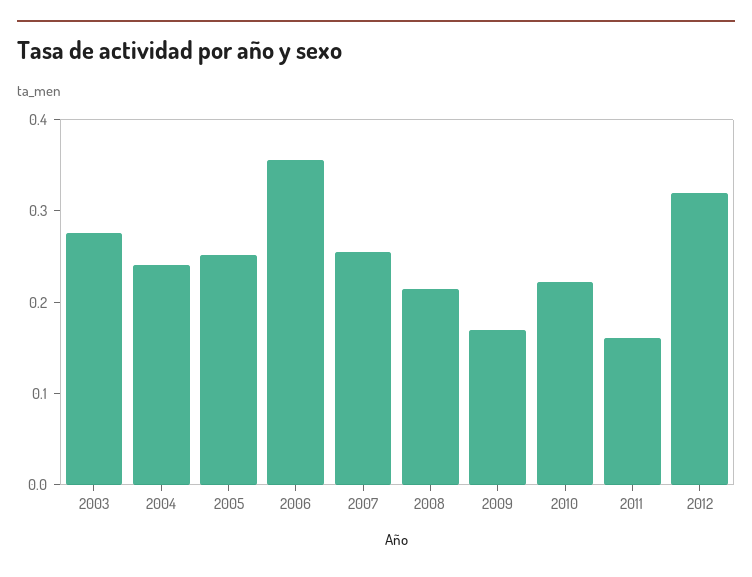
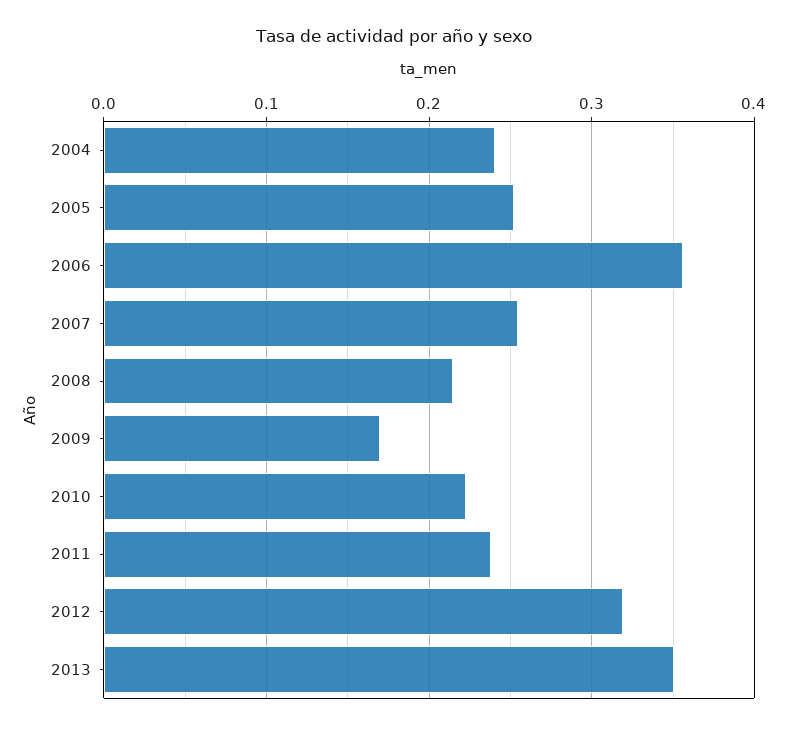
2003: 0.28 -> none
2011: 0.16 -> 0.24
2013: none -> 0.35

